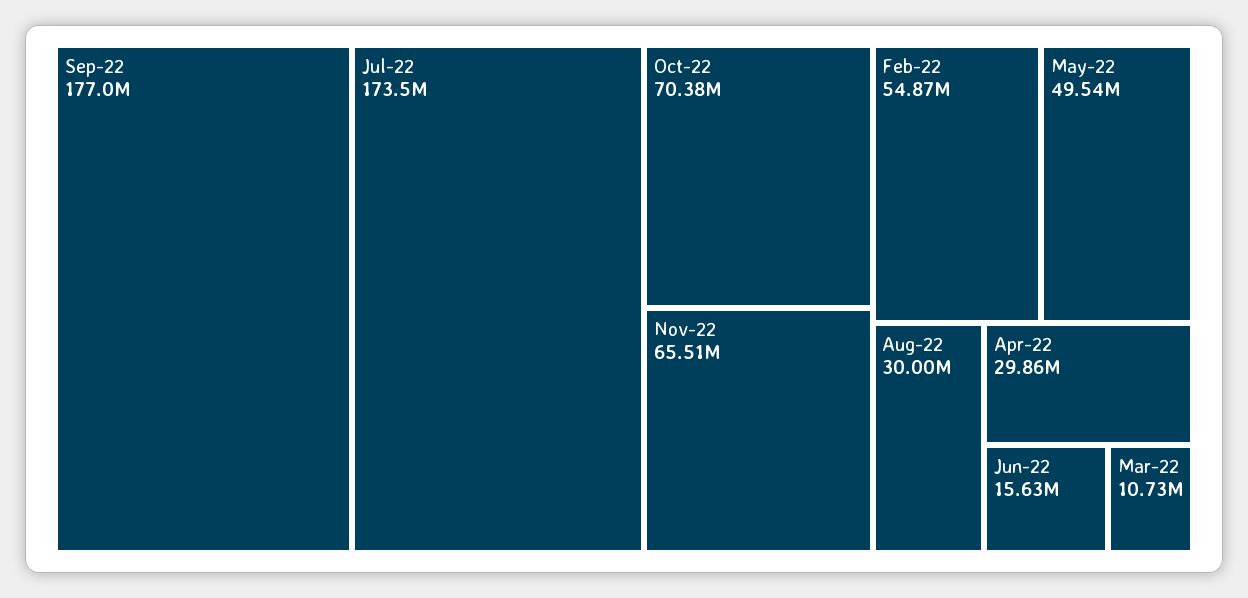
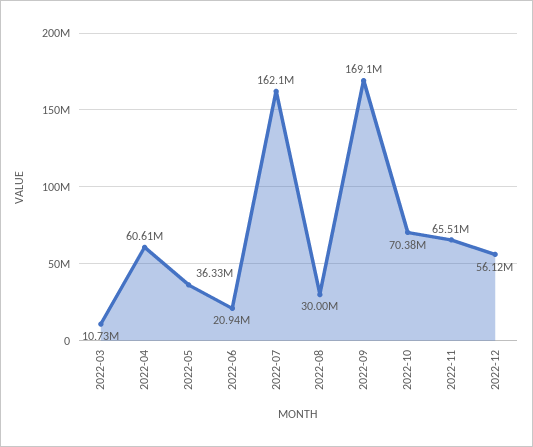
Sep-22: 177000000 -> 169100000
Jul-22: 173500000 -> 162100000
Feb-22: 54870000 -> none
May-22: 49540000 -> 36330000
Apr-22: 29860000 -> 60610000
Jun-22: 15630000 -> 20940000
2022-12: none -> 56120000

